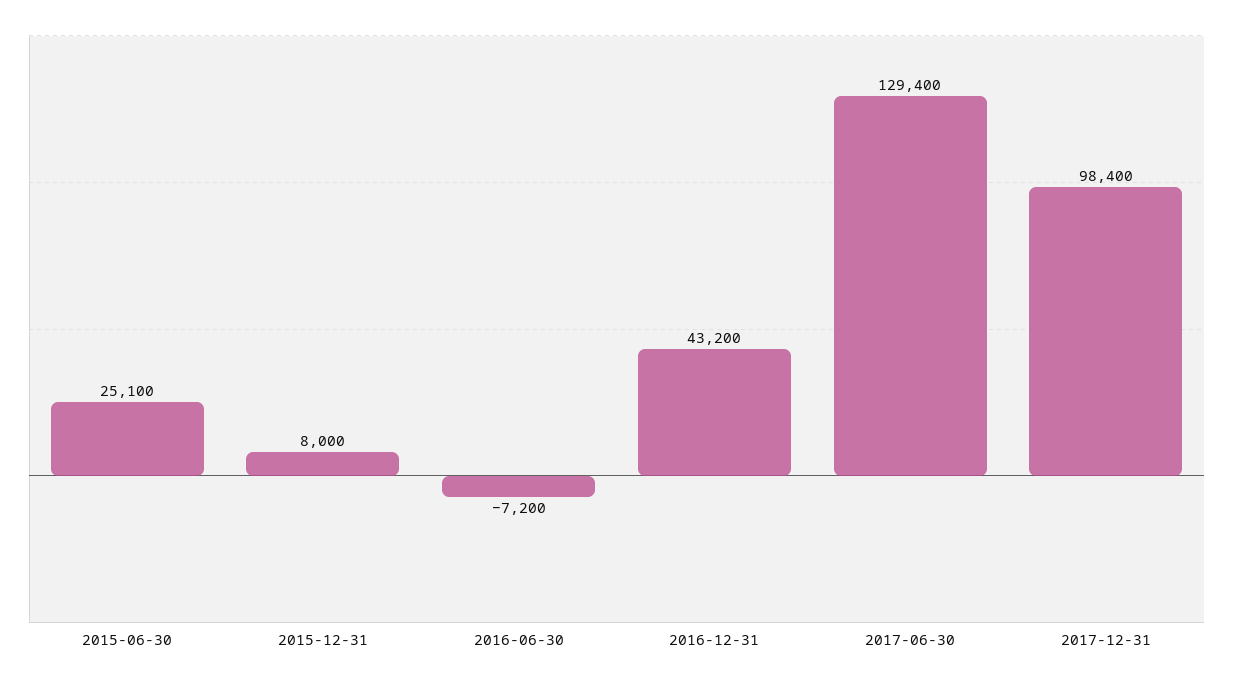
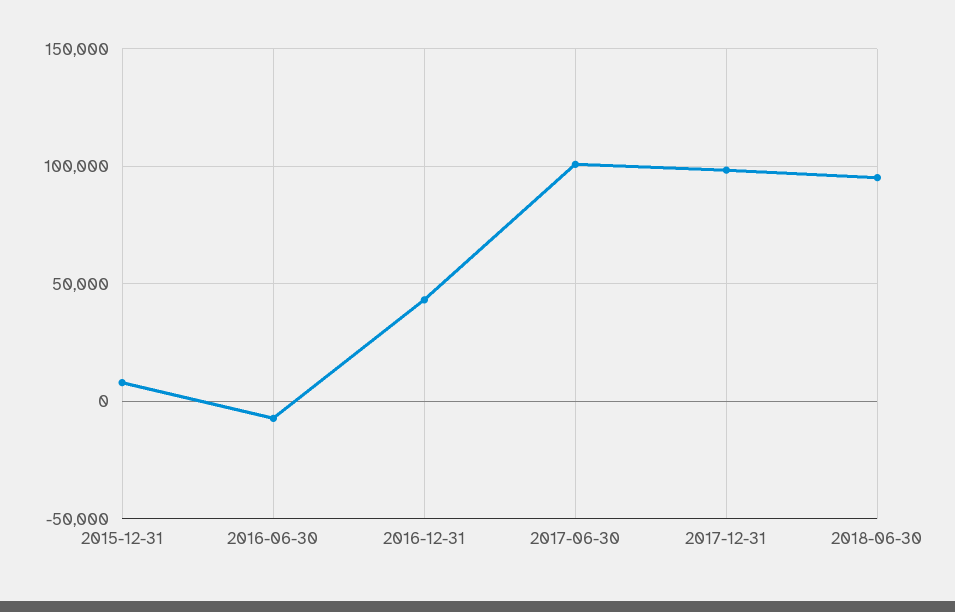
2015-06-30: 25100 -> none
2017-06-30: 129400 -> 100000
2018-06-30: none -> 95000

